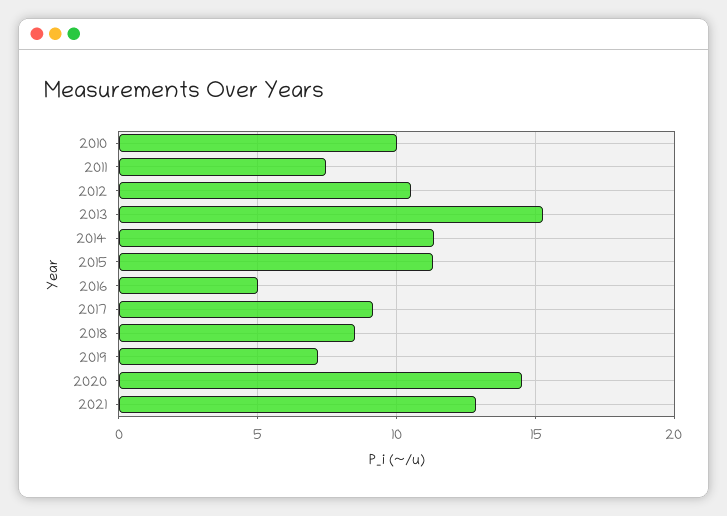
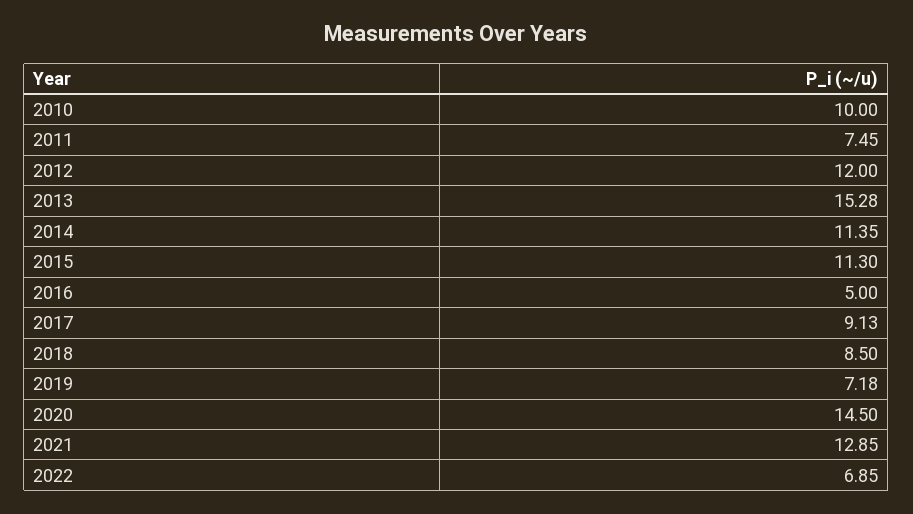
2012: 10.5 -> 12
2022: none -> 6.85

